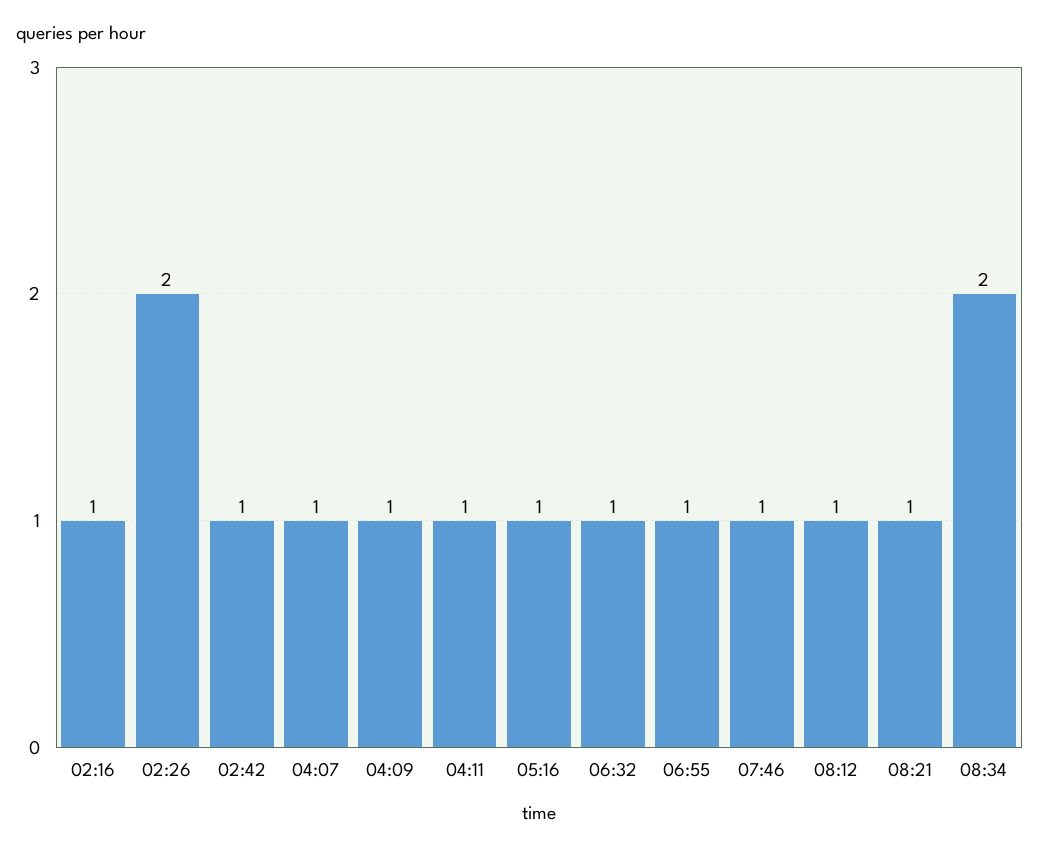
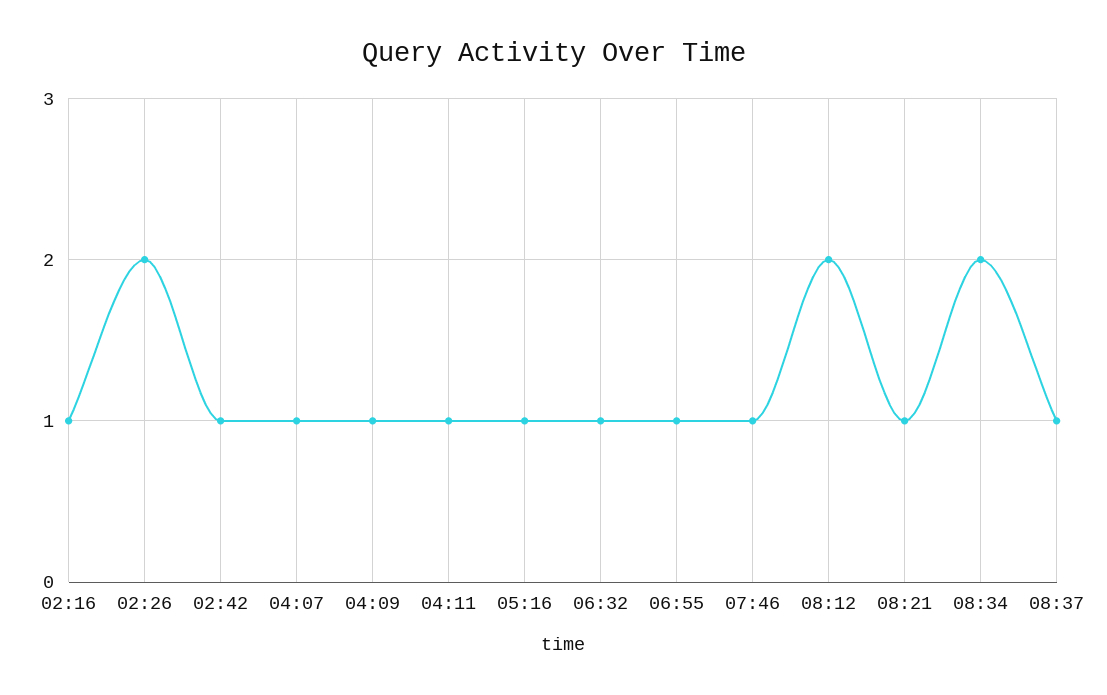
08:12: 1 -> 2
08:37: none -> 1

